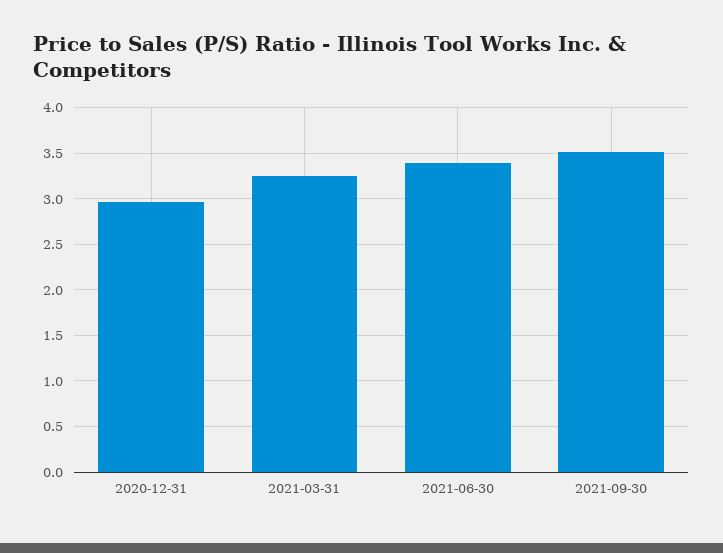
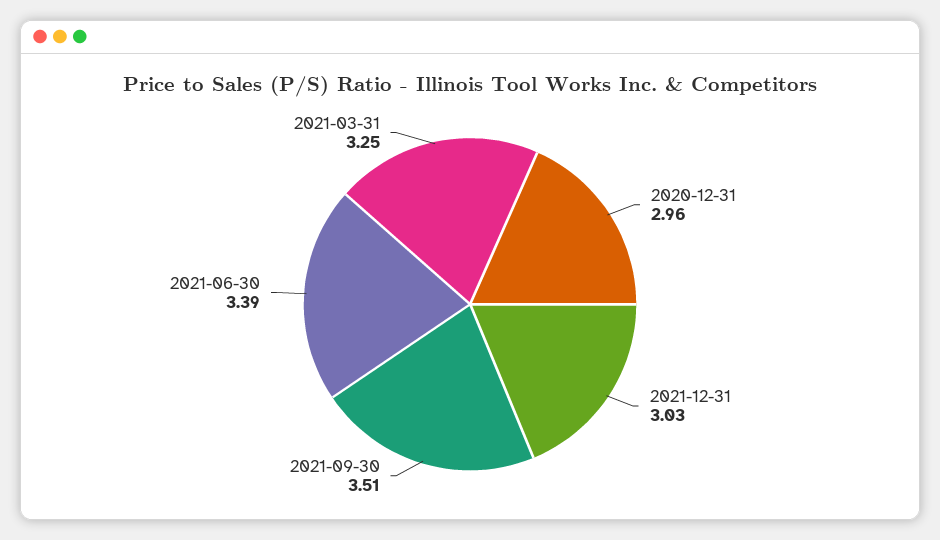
2021-12-31: none -> 3.03

